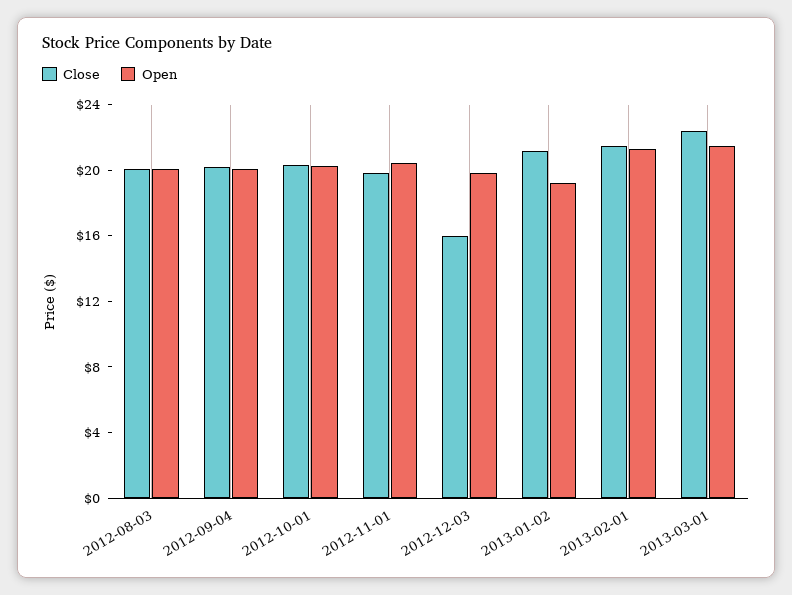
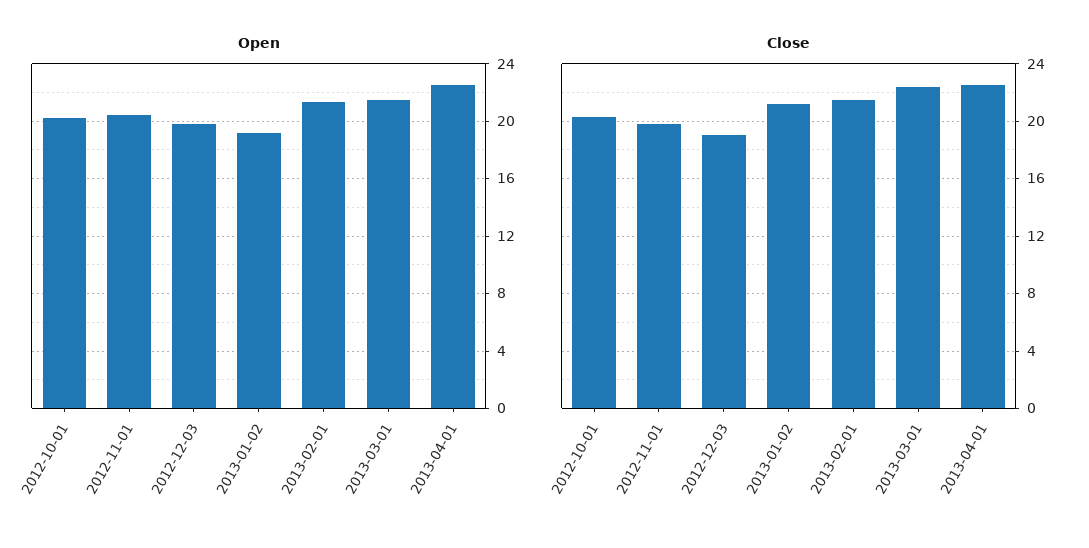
Close, 2012-08-03: 20 -> none
Open, 2012-08-03: 20 -> none
Close, 2012-09-04: 20 -> none
Open, 2012-09-04: 20 -> none
Close, 2012-12-03: 16 -> 19
Open, 2013-04-01: none -> 22.5
Close, 2013-04-01: none -> 22.5

